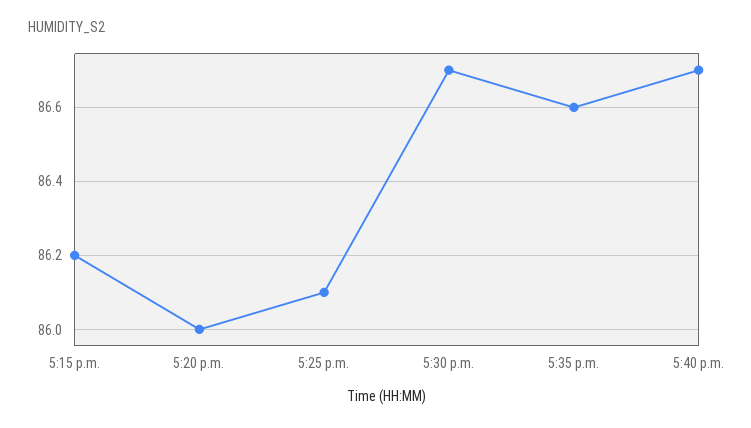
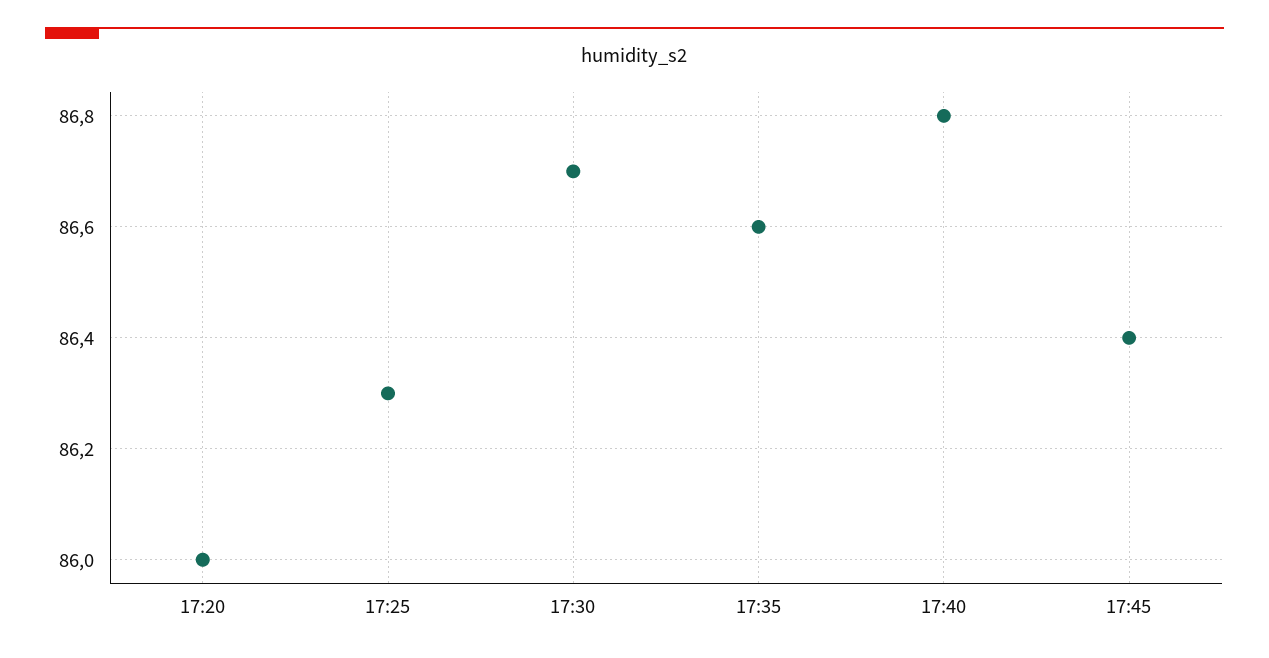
5:15 p.m.: 86.2 -> none
5:25 p.m.: 86.1 -> 86.3
5:40 p.m.: 86.7 -> 86.8
17:45: none -> 86.4

